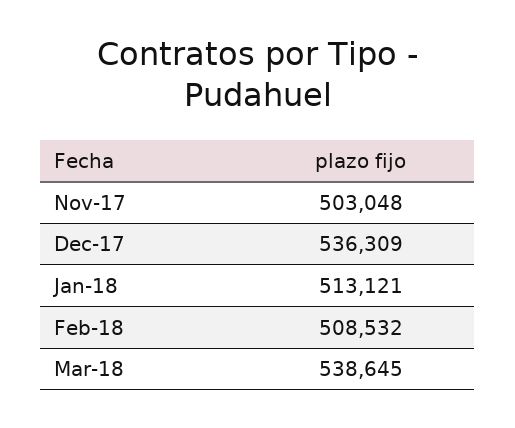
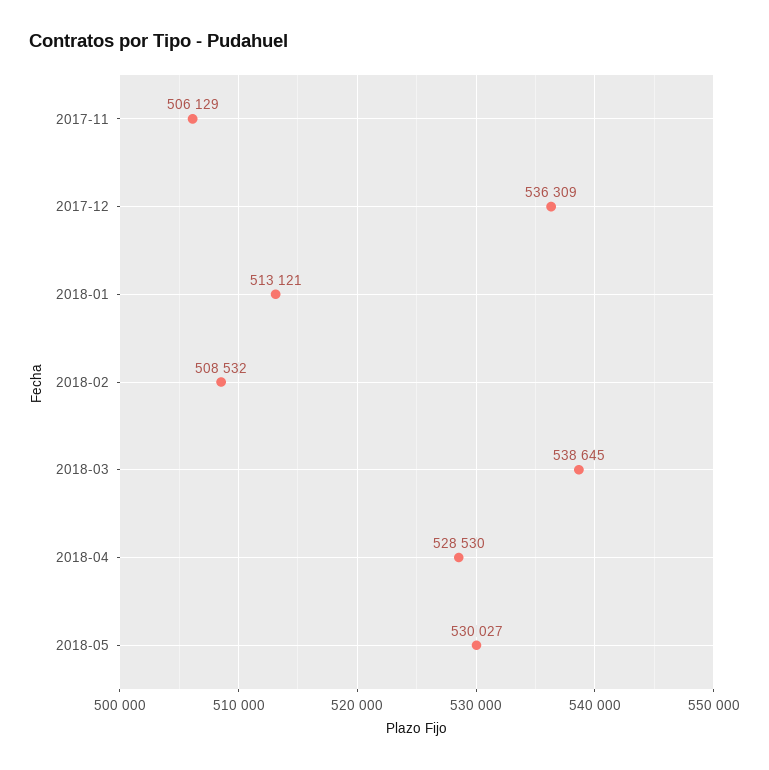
Nov-17: 503048 -> 506129
2018-04: none -> 528530
2018-05: none -> 530027

